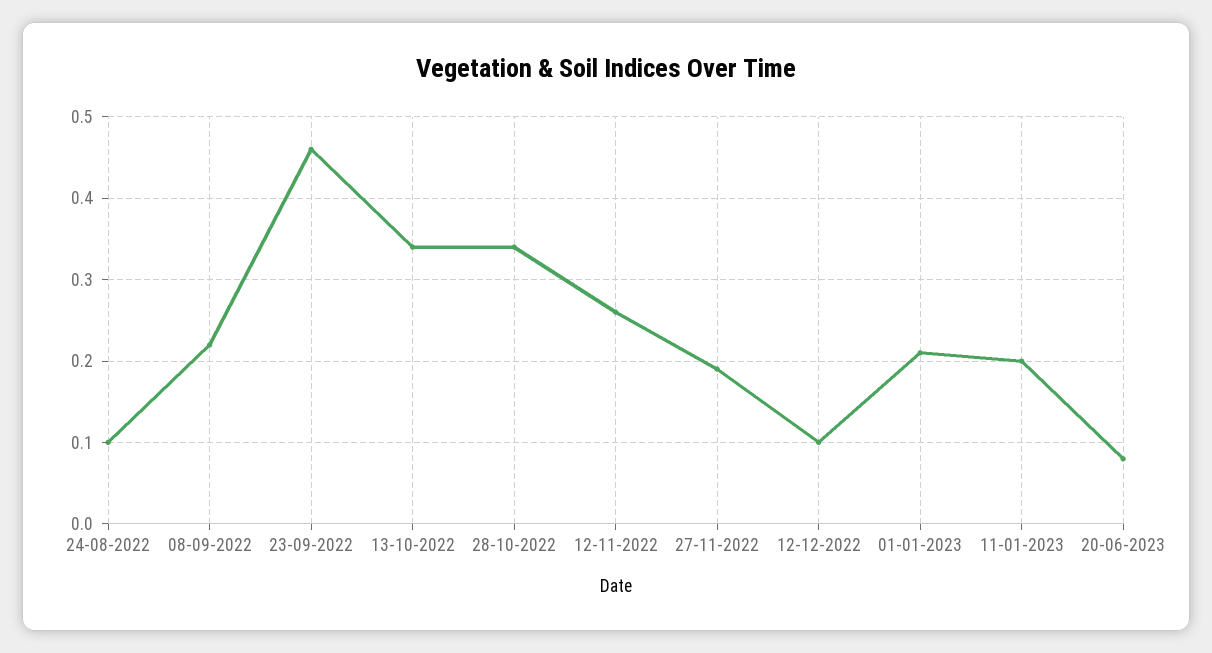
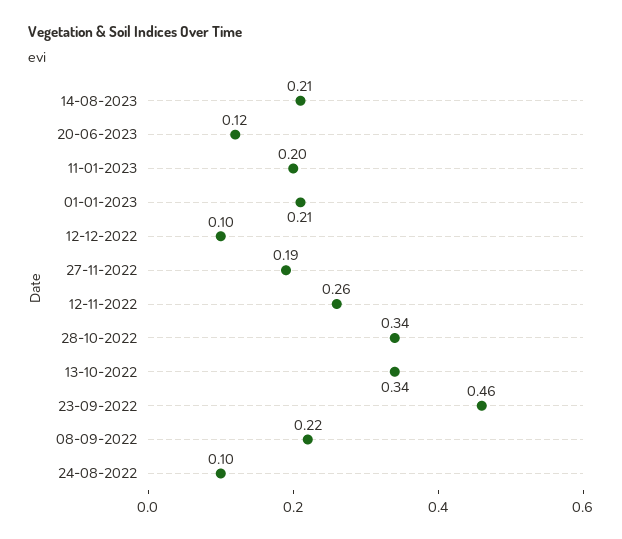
20-06-2023: 0.08 -> 0.12
14-08-2023: none -> 0.21

